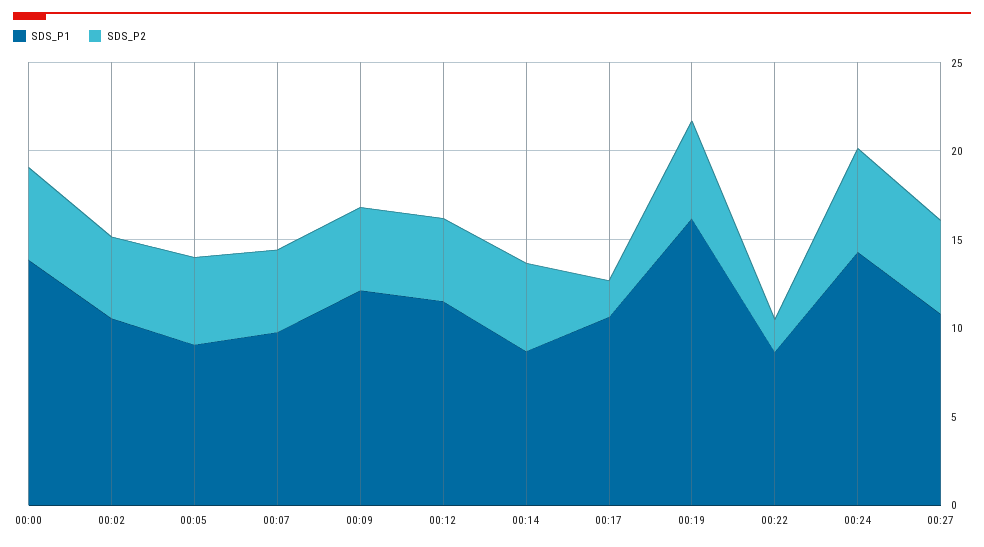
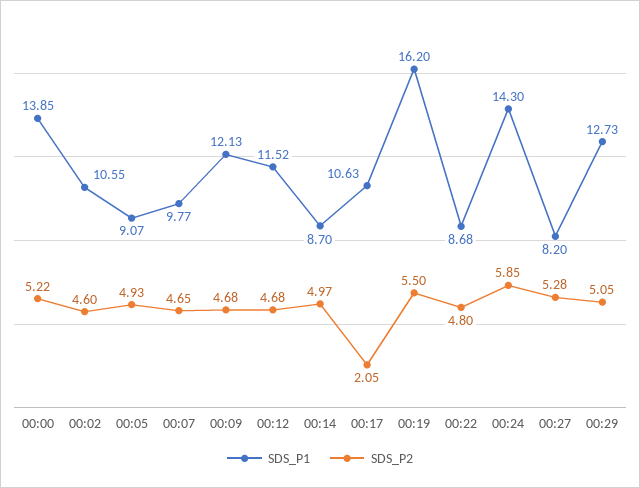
SDS_P2, 00:22: 2 -> 4.8
SDS_P1, 00:27: 11 -> 8.2
SDS_P1, 00:29: none -> 12.73
SDS_P2, 00:29: none -> 5.05

